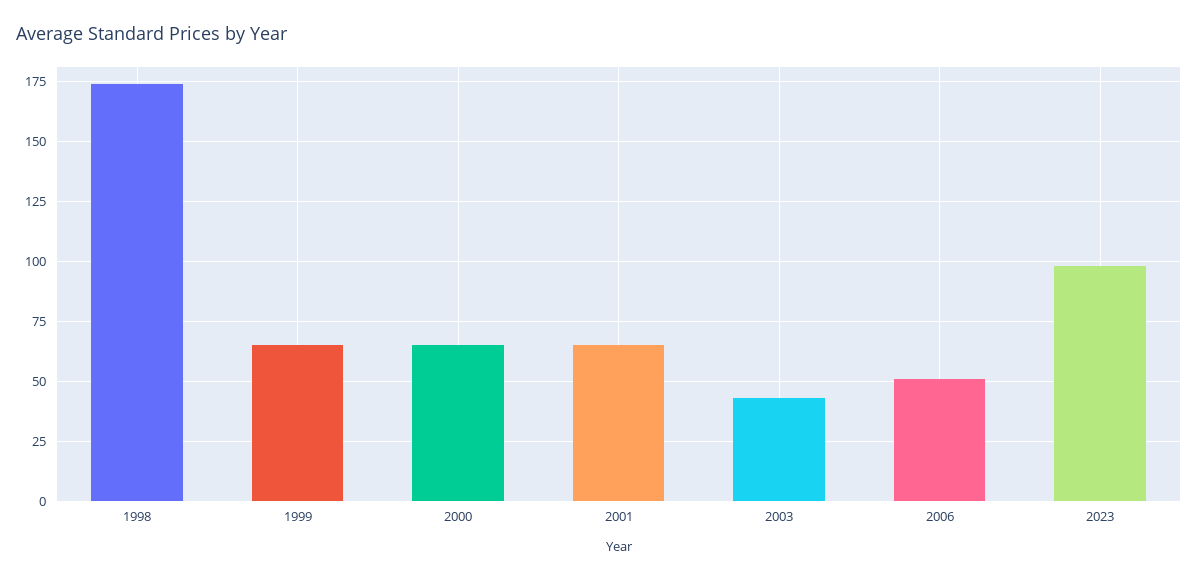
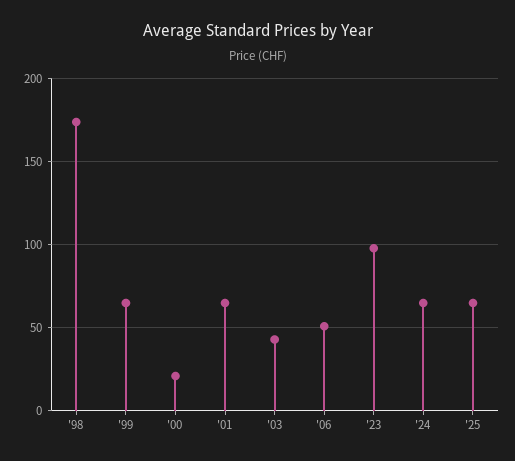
2000: 65 -> 20
'24: none -> 65
'25: none -> 65

